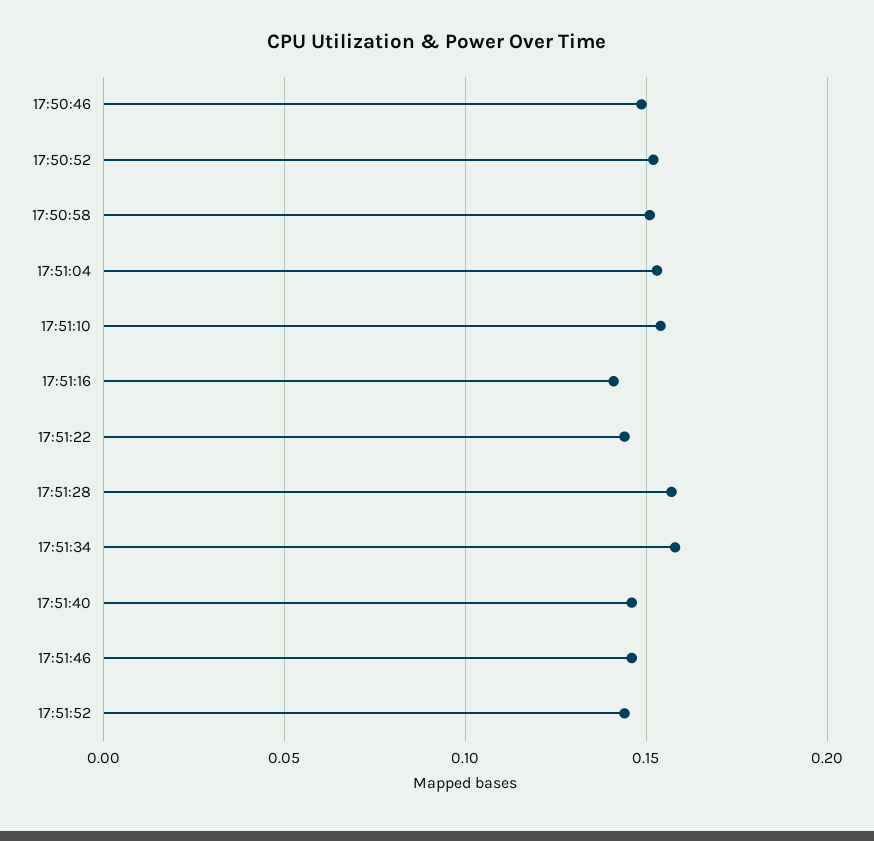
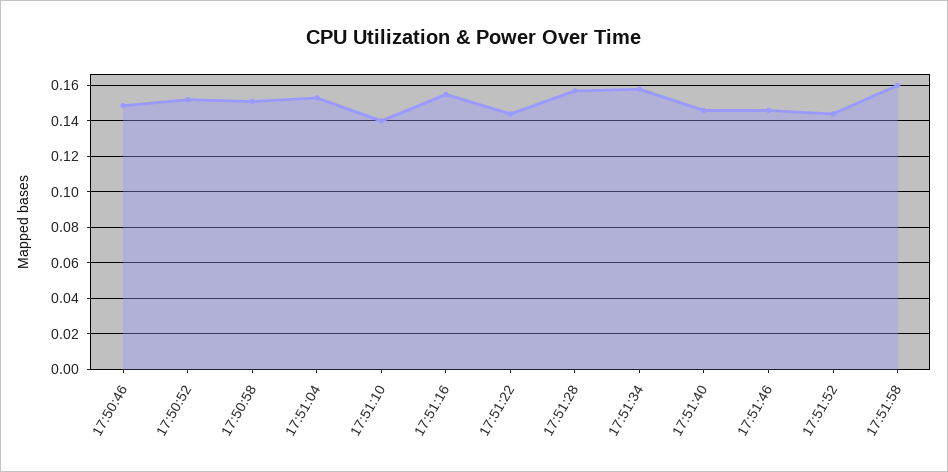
17:51:10: 0.155 -> 0.14
17:51:16: 0.14 -> 0.155
17:51:58: none -> 0.16

